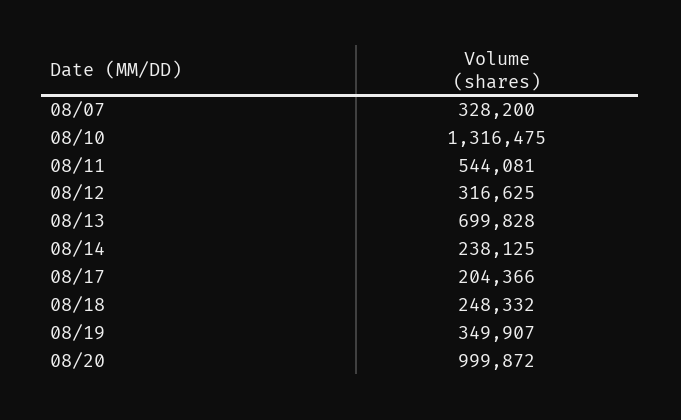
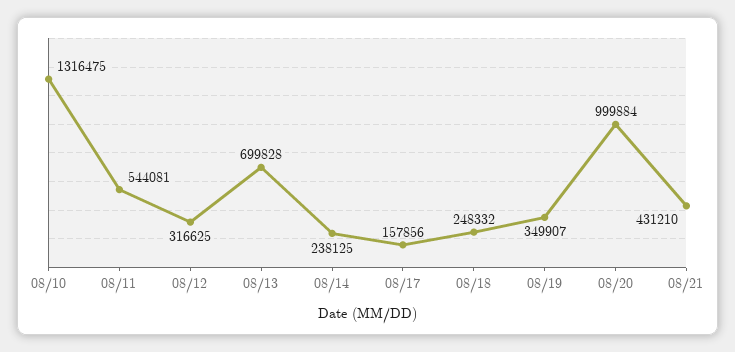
08/07: 328200 -> none
08/17: 204366 -> 157856
08/20: 999872 -> 999884
08/21: none -> 431210

